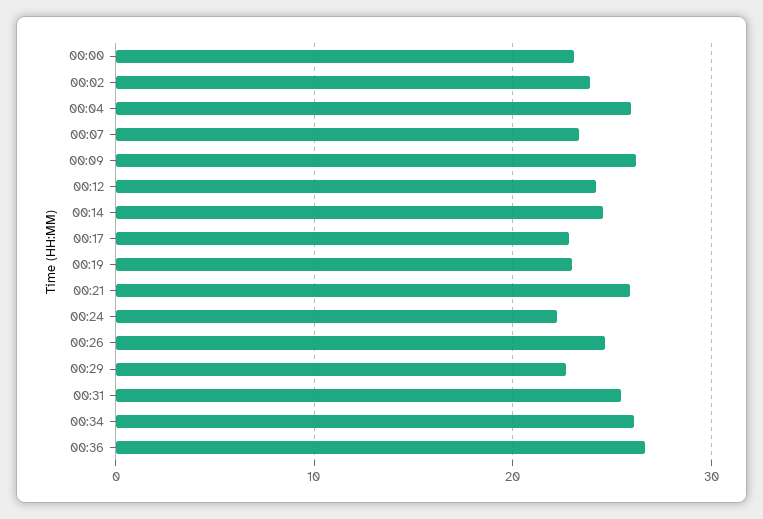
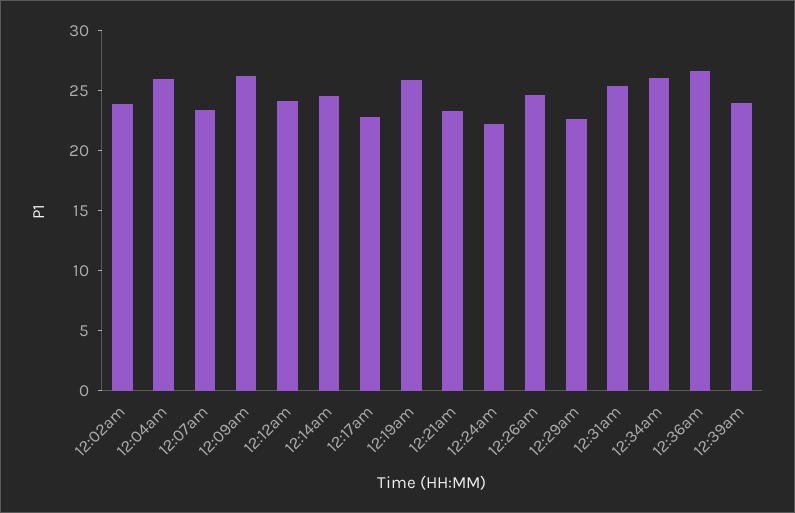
00:00: 23 -> none
00:19: 23 -> 26
00:21: 26 -> 23
12:39am: none -> 24

